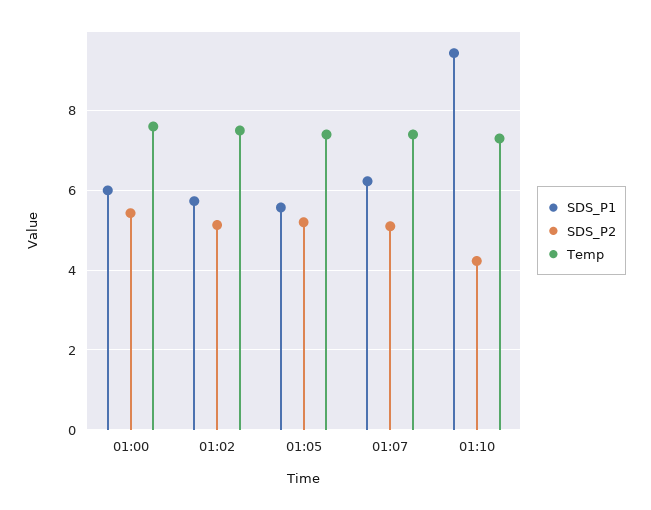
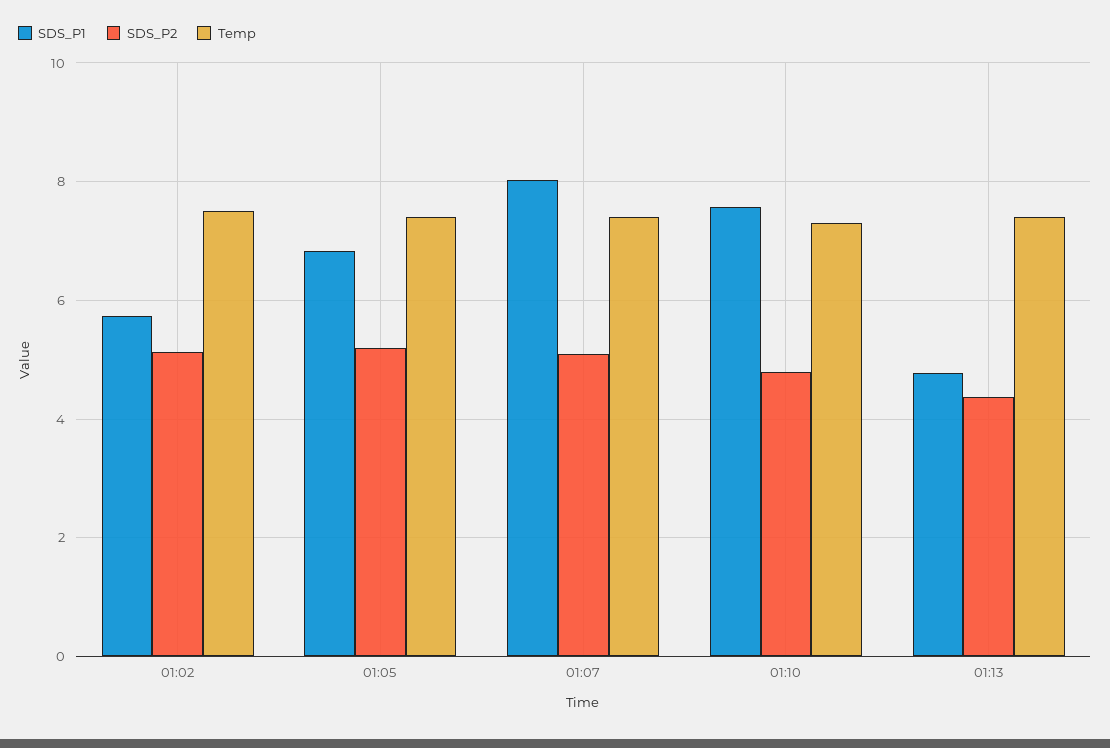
SDS_P1, 01:00: 6 -> none
SDS_P2, 01:00: 5.4 -> none
Temp, 01:00: 7.6 -> none
SDS_P1, 01:05: 5.6 -> 6.8
SDS_P1, 01:07: 6.2 -> 8
SDS_P1, 01:10: 9.4 -> 7.6
SDS_P2, 01:10: 4.2 -> 4.8
SDS_P1, 01:13: none -> 4.8
SDS_P2, 01:13: none -> 4.4
Temp, 01:13: none -> 7.4

